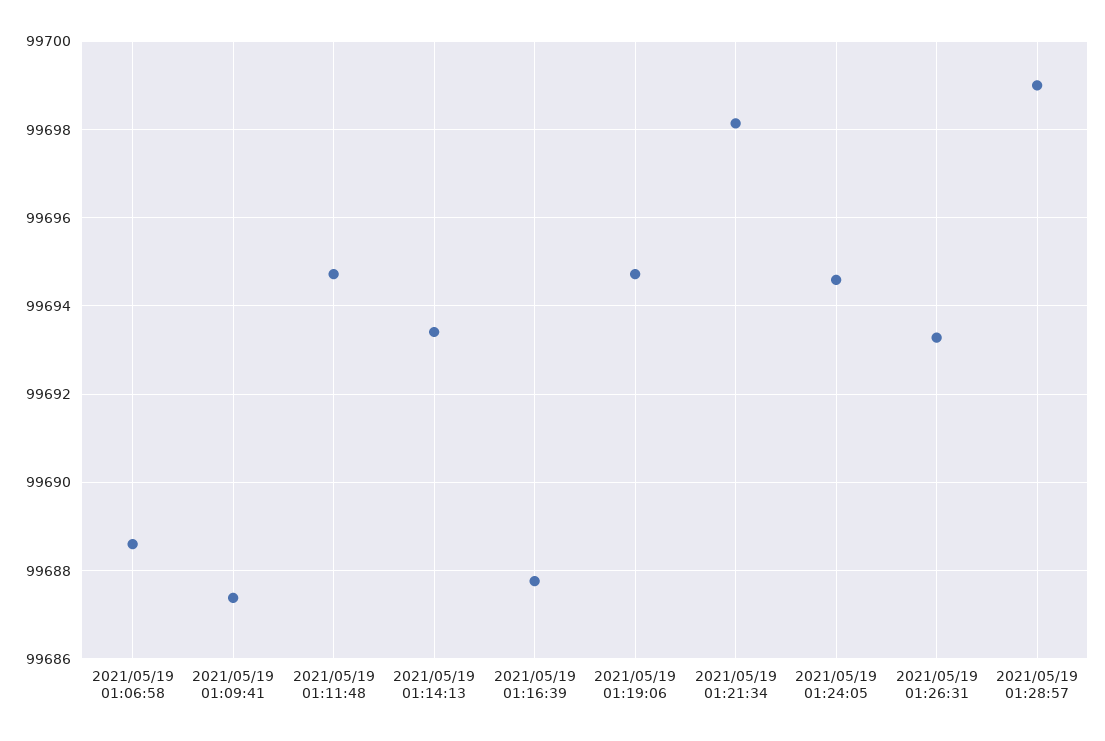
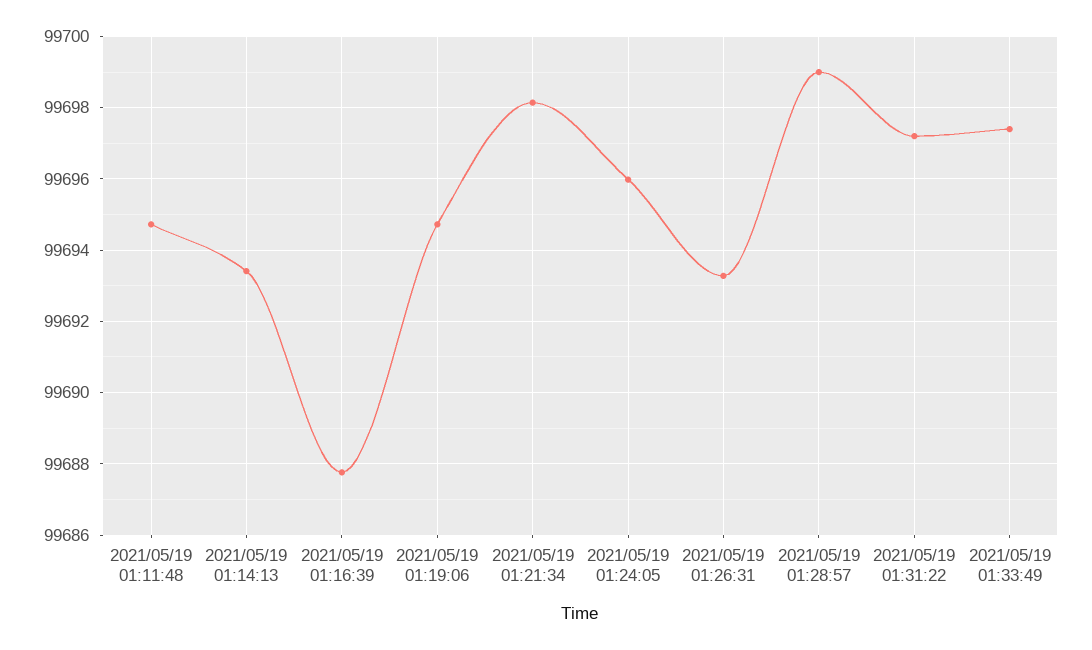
2021/05/19 01:06:58: 99688.6 -> none
2021/05/19 01:09:41: 99687.4 -> none
2021/05/19 01:24:05: 99694.6 -> 99696
2021/05/19 01:31:22: none -> 99697.2
2021/05/19 01:33:49: none -> 99697.4

